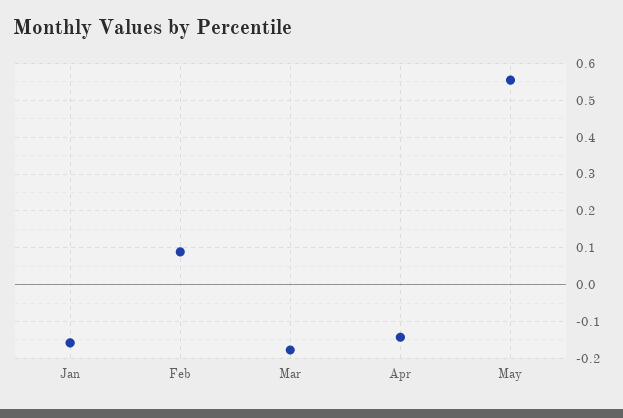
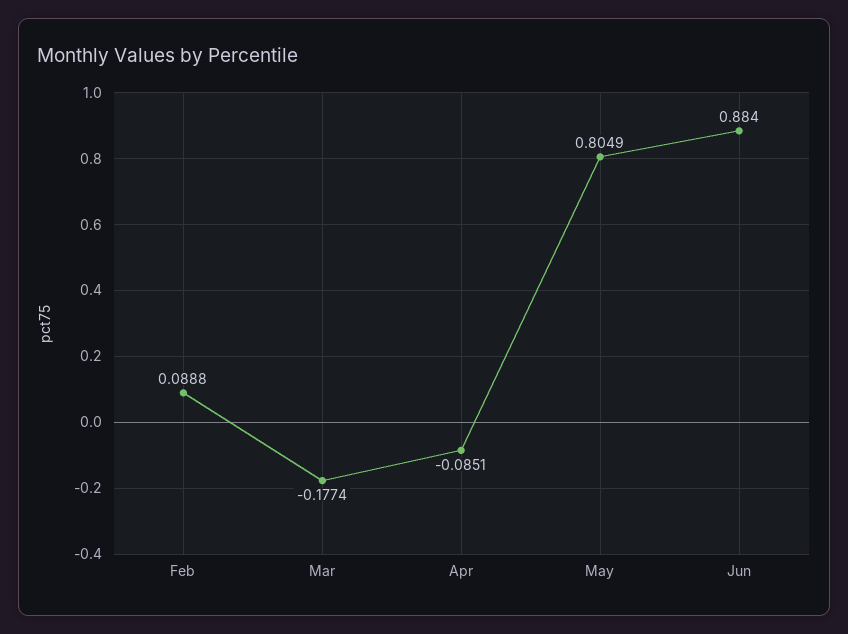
Jan: -0.16 -> none
Apr: -0.14 -> -0.0851
May: 0.56 -> 0.8049
Jun: none -> 0.884

